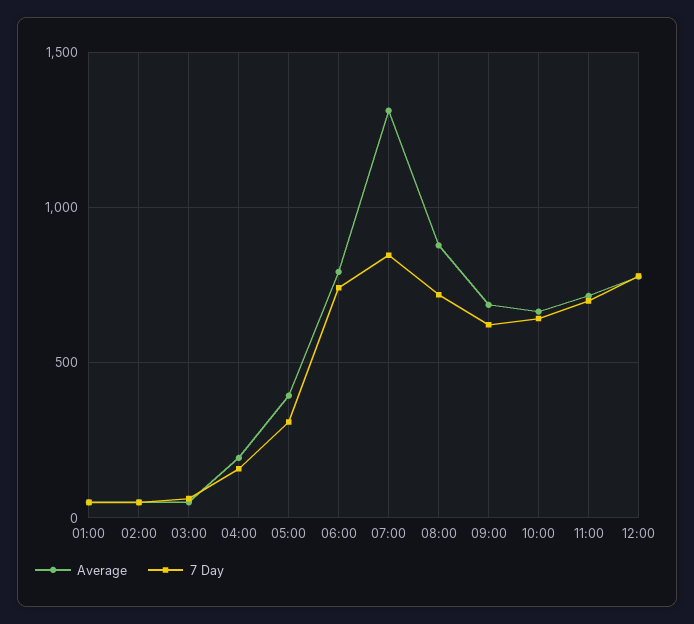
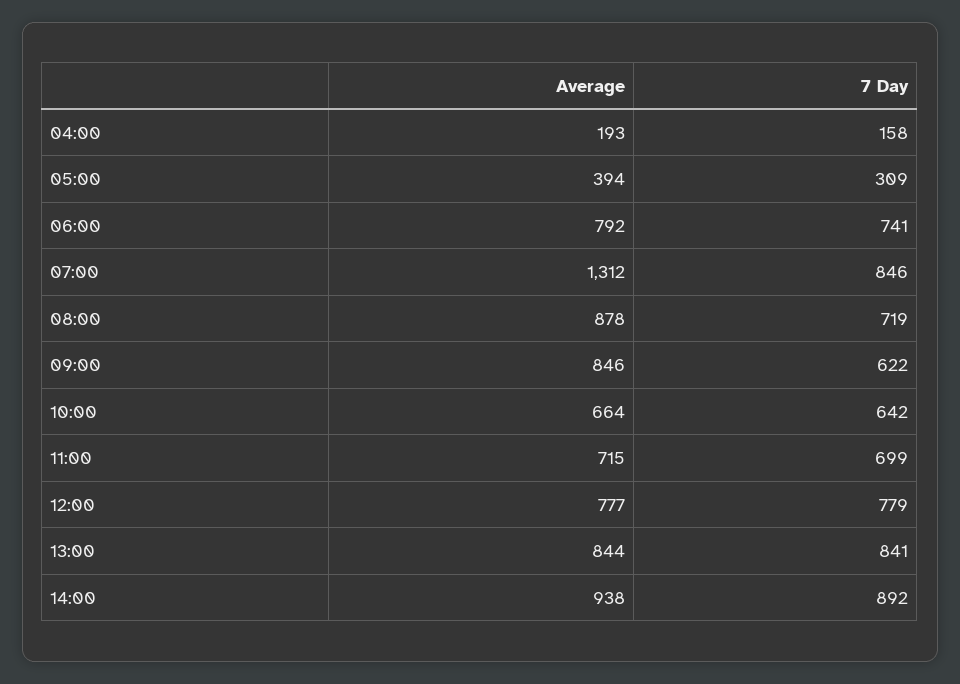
Average, 01:00: 50 -> none
7 Day, 01:00: 50 -> none
Average, 02:00: 50 -> none
7 Day, 02:00: 50 -> none
Average, 03:00: 50 -> none
7 Day, 03:00: 50 -> none
Average, 09:00: 700 -> 846
Average, 13:00: none -> 844
7 Day, 13:00: none -> 841
Average, 14:00: none -> 938
7 Day, 14:00: none -> 892

